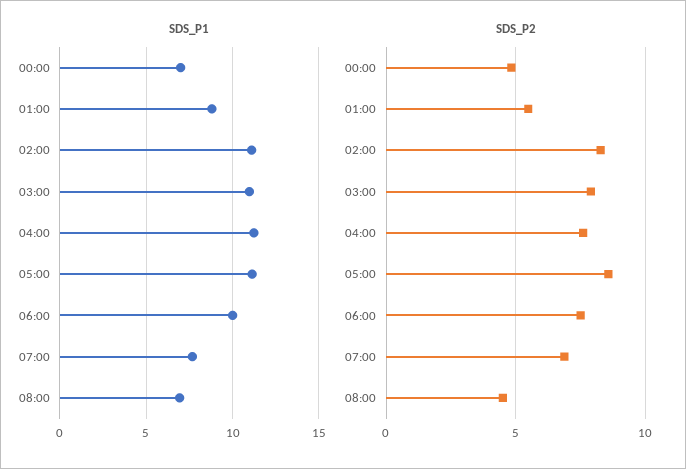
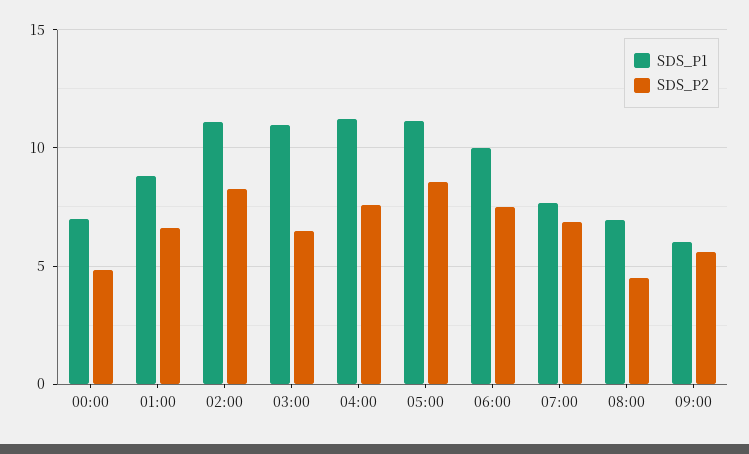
SDS_P2, 01:00: 5.5 -> 6.5
SDS_P2, 03:00: 8 -> 6.5
SDS_P1, 09:00: none -> 6
SDS_P2, 09:00: none -> 5.5

